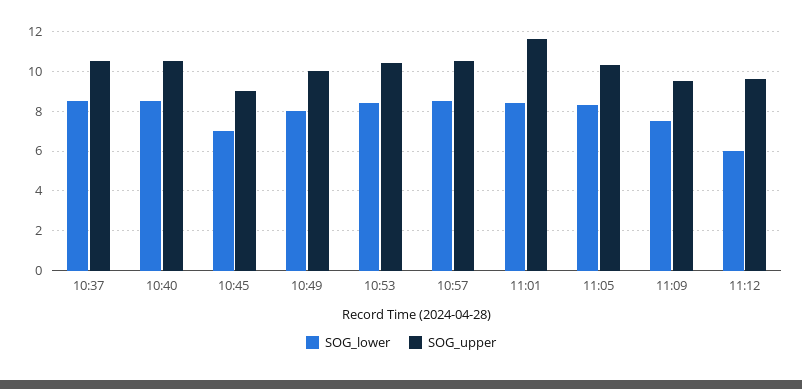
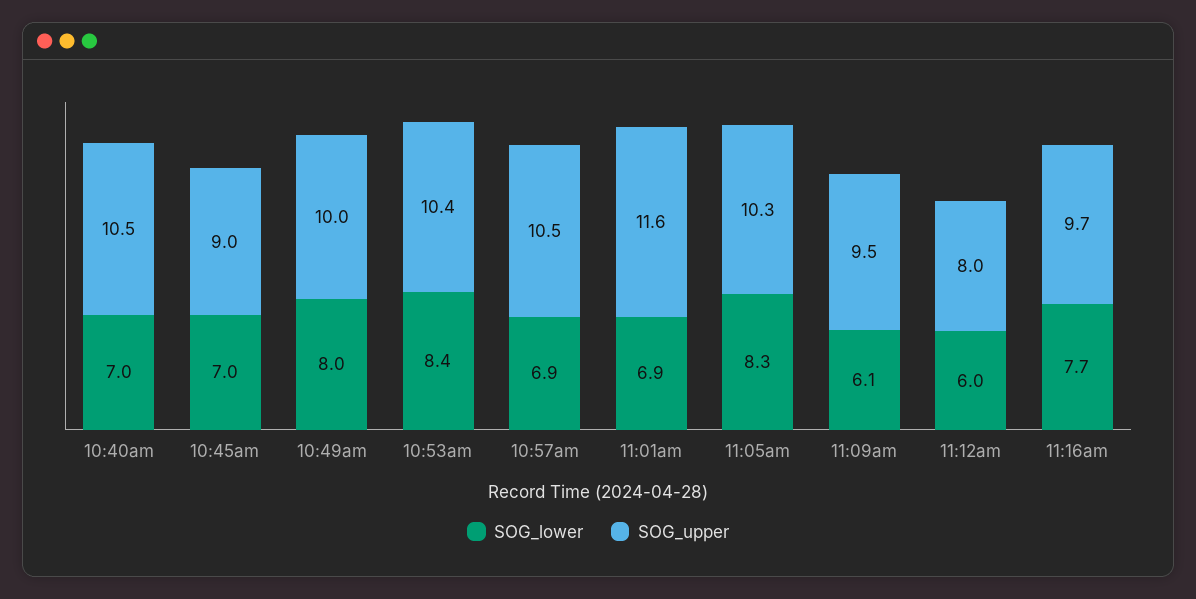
SOG_lower, 10:37: 8.5 -> none
SOG_upper, 10:37: 10.5 -> none
SOG_lower, 10:40: 8.5 -> 7
SOG_lower, 10:57: 8.5 -> 6.9
SOG_lower, 11:01: 8.5 -> 6.9
SOG_lower, 11:09: 7.5 -> 6.1
SOG_upper, 11:12: 9.5 -> 8
SOG_lower, 11:16am: none -> 7.7
SOG_upper, 11:16am: none -> 9.7

